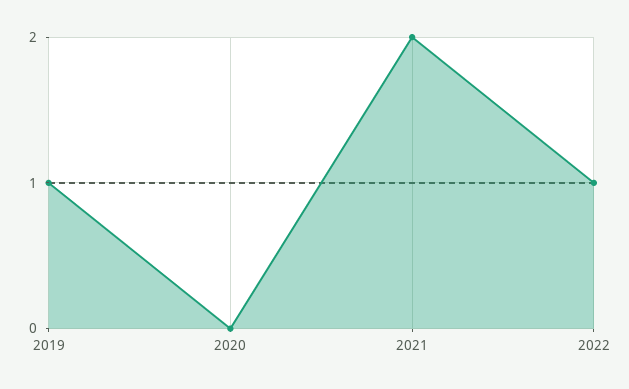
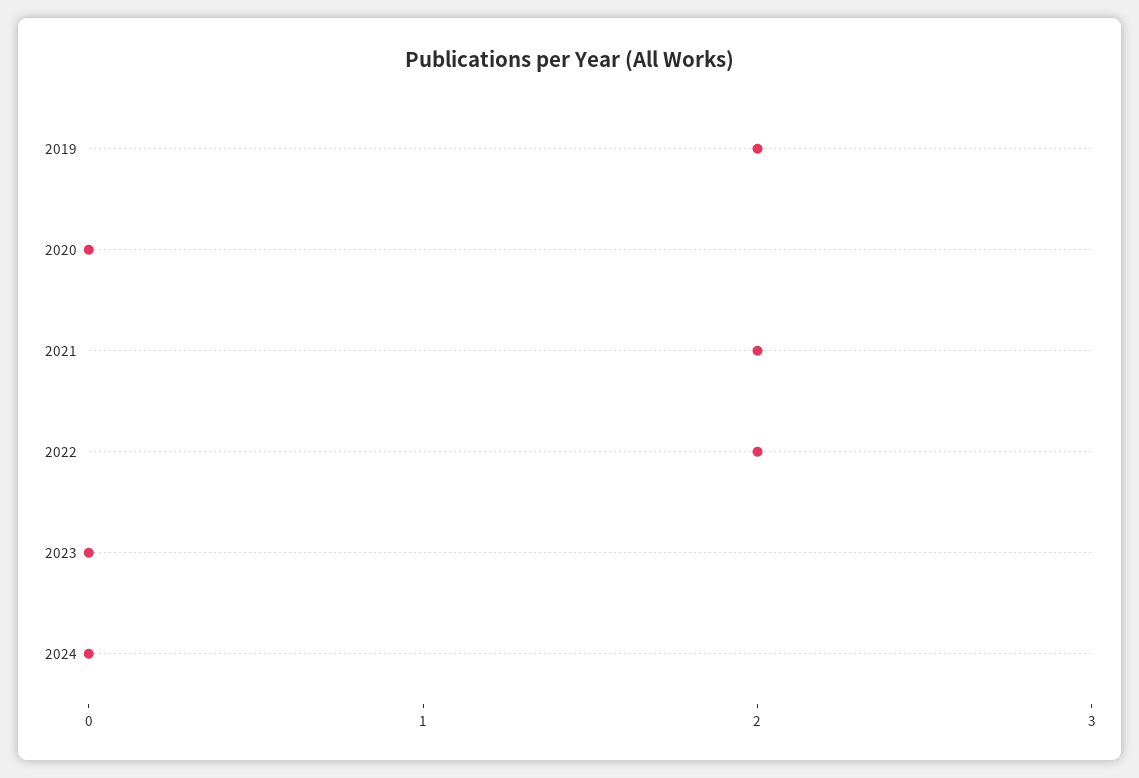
2019: 1 -> 2
2022: 1 -> 2
2023: none -> 0
2024: none -> 0

